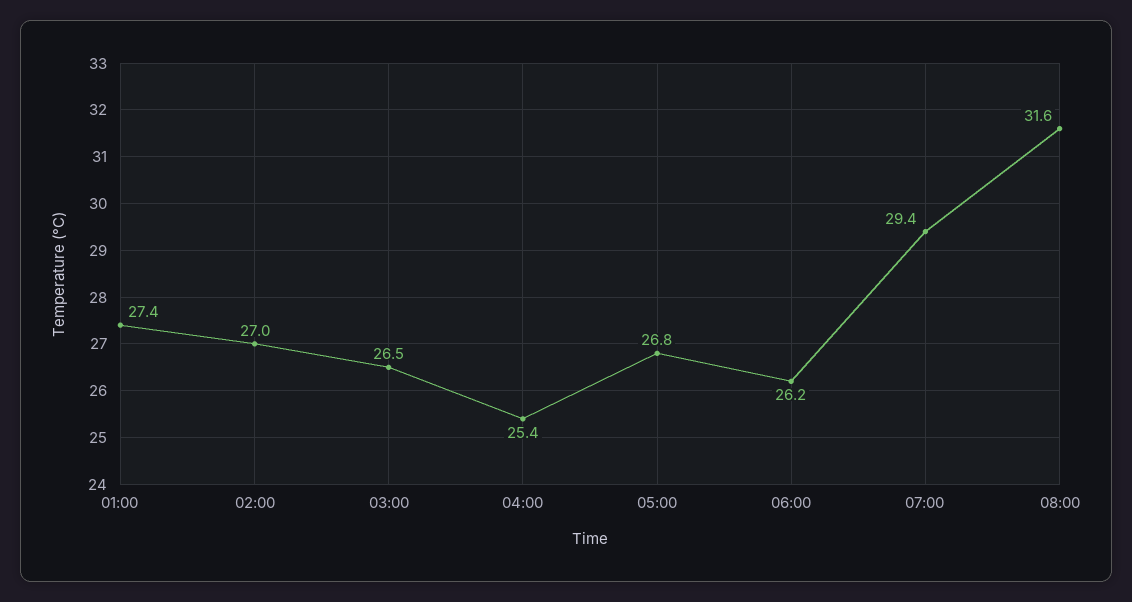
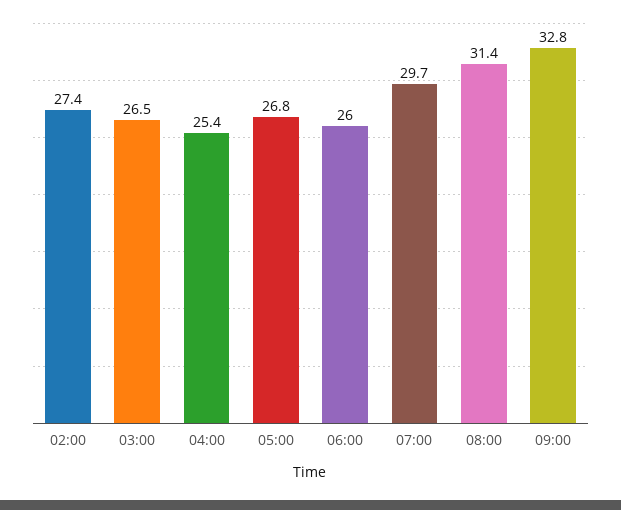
01:00: 27.4 -> none
02:00: 27 -> 27.4
06:00: 26.2 -> 26
07:00: 29.4 -> 29.7
08:00: 31.6 -> 31.4
09:00: none -> 32.8

